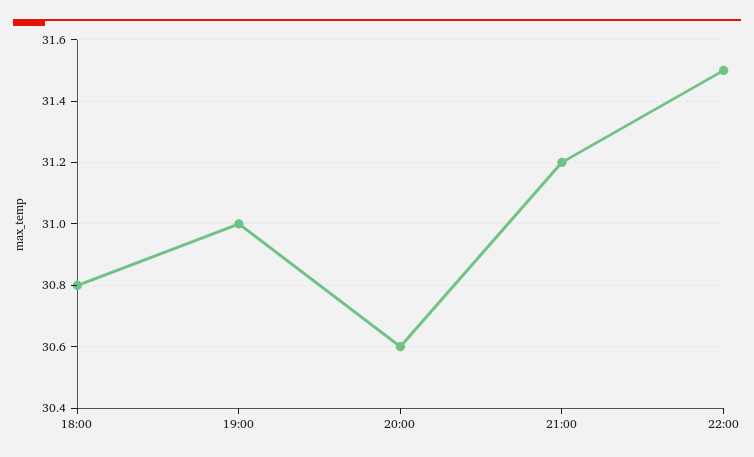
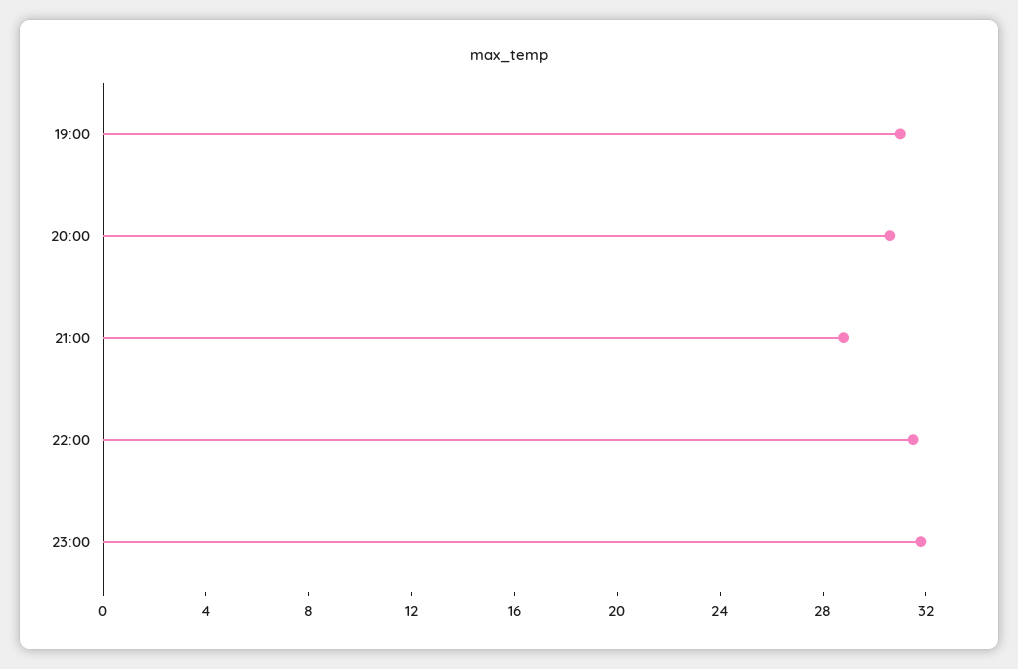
18:00: 30.8 -> none
21:00: 31.2 -> 29
23:00: none -> 32

